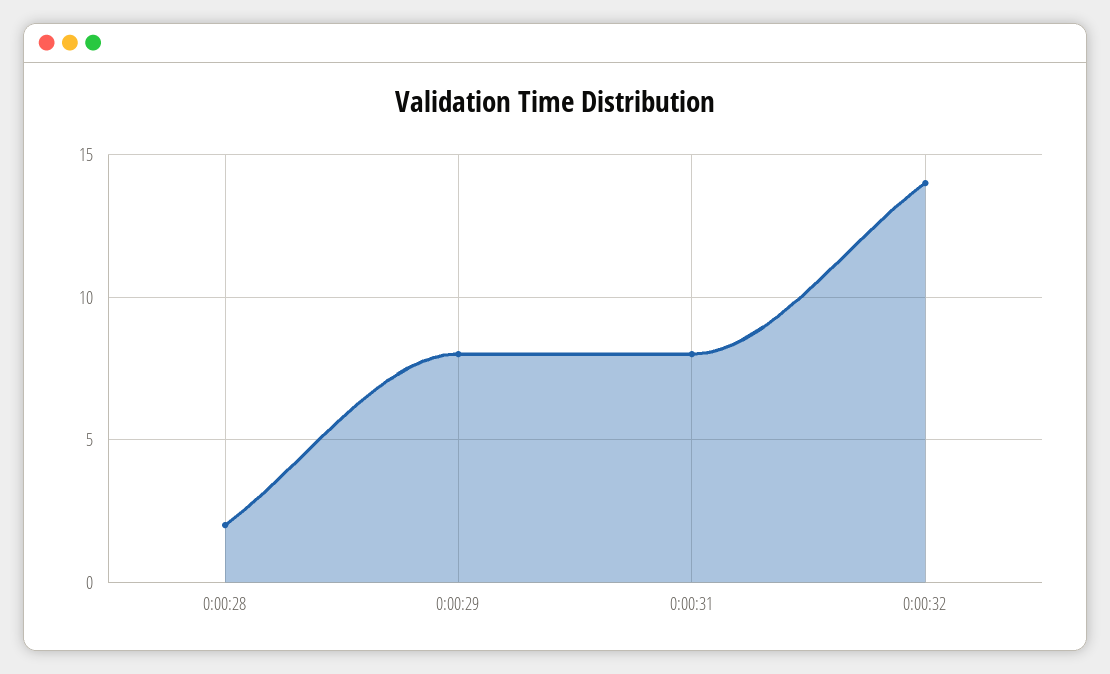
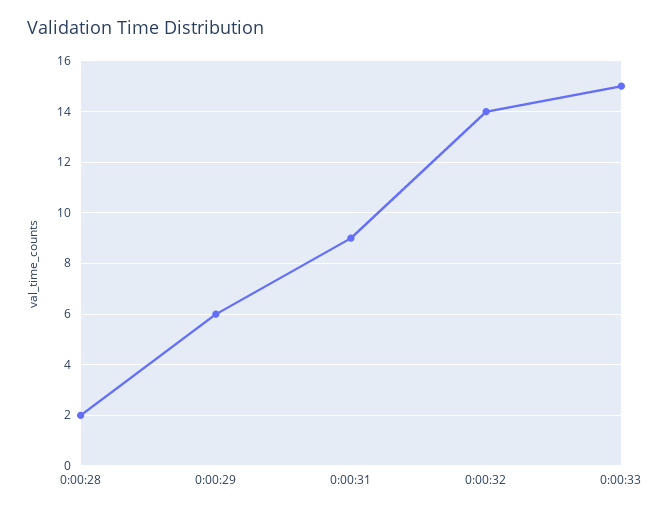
0:00:29: 8 -> 6
0:00:31: 8 -> 9
0:00:33: none -> 15

